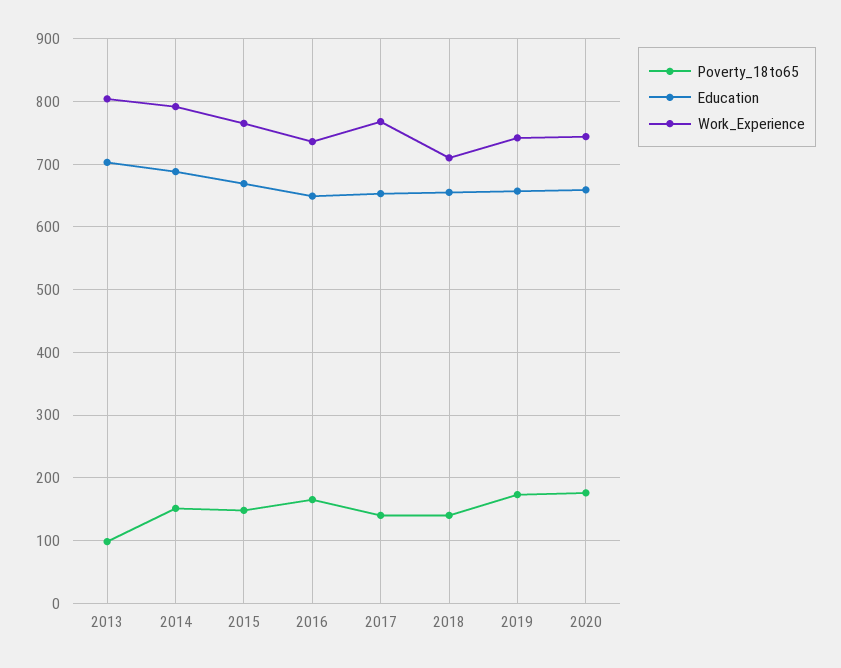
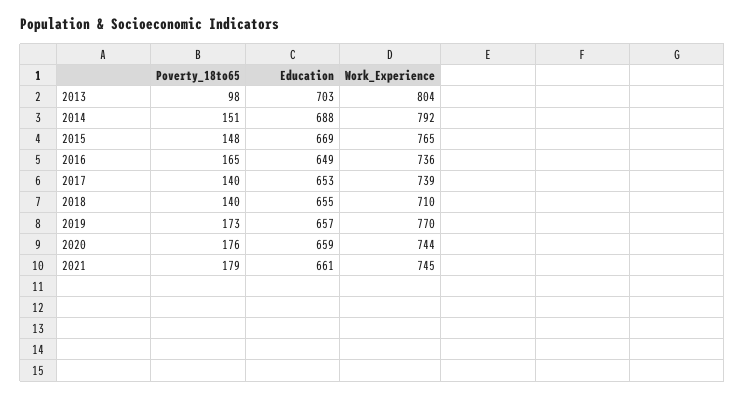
Work_Experience, 2017: 770 -> 739
Work_Experience, 2019: 740 -> 770
Poverty_18to65, 2021: none -> 179
Education, 2021: none -> 661
Work_Experience, 2021: none -> 745

